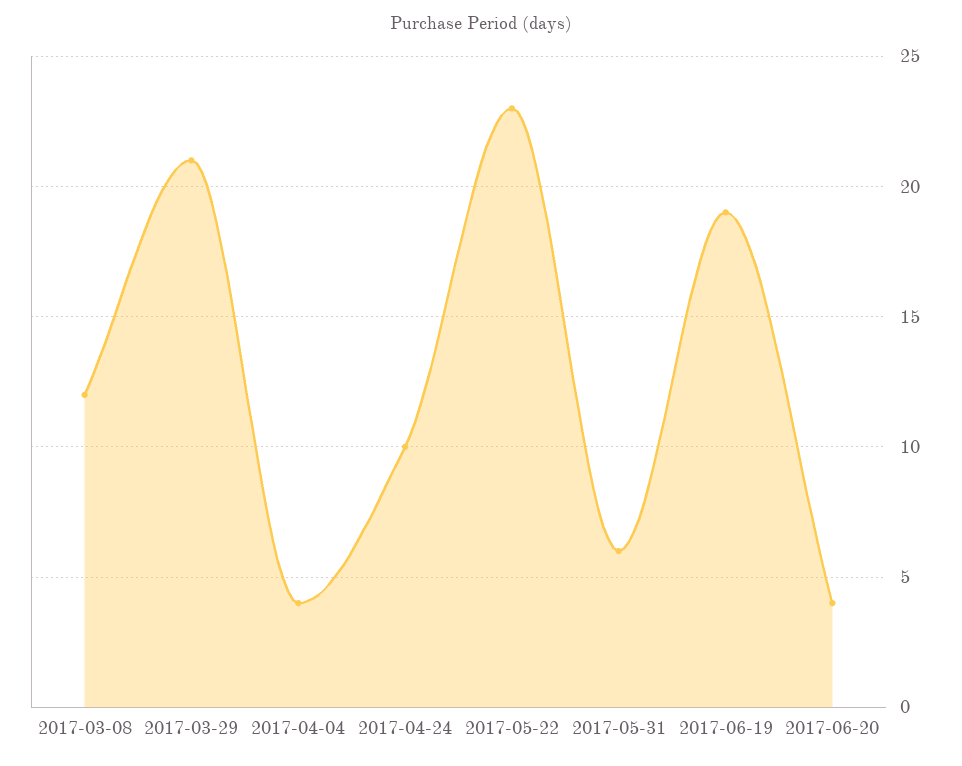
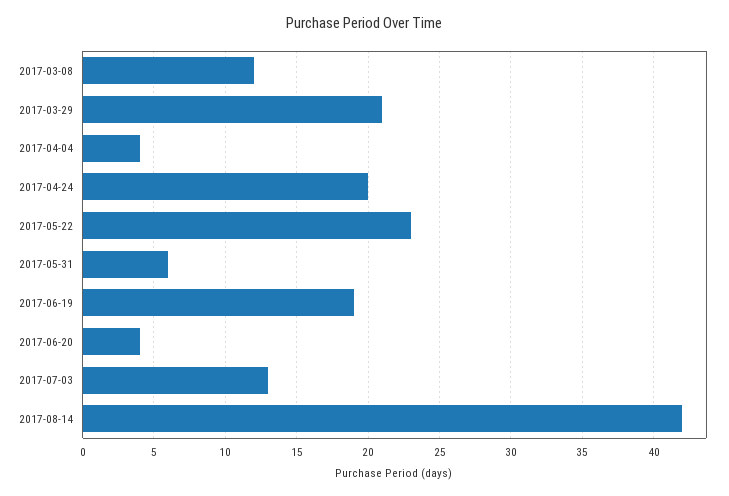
2017-04-24: 10 -> 20
2017-07-03: none -> 13
2017-08-14: none -> 42

